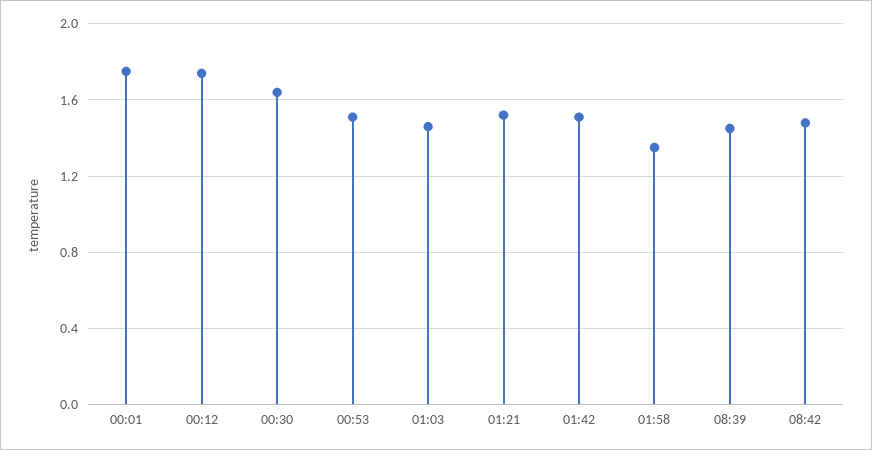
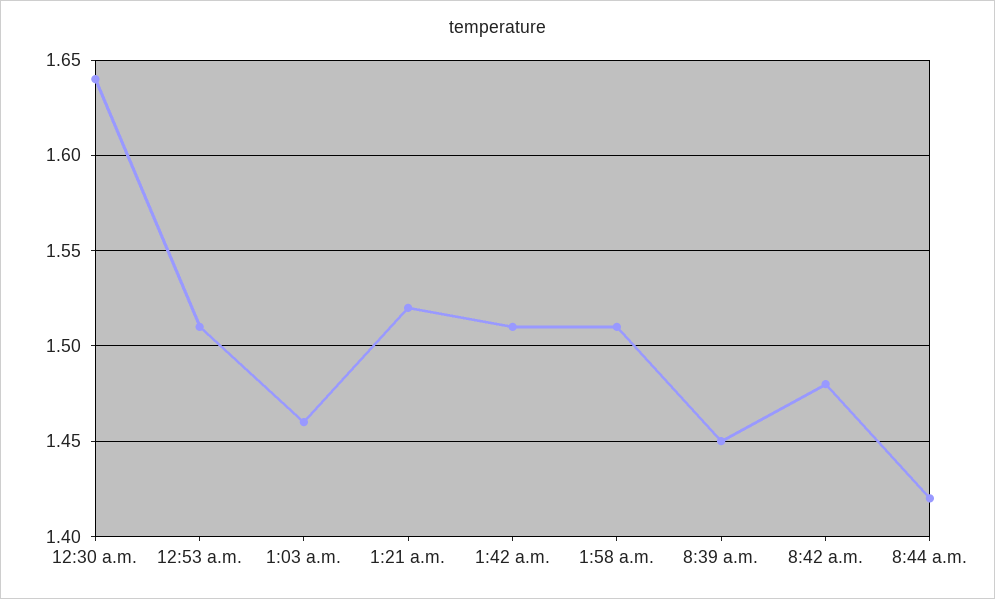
00:01: 1.75 -> none
00:12: 1.75 -> none
01:58: 1.35 -> 1.51
8:44 a.m.: none -> 1.42

